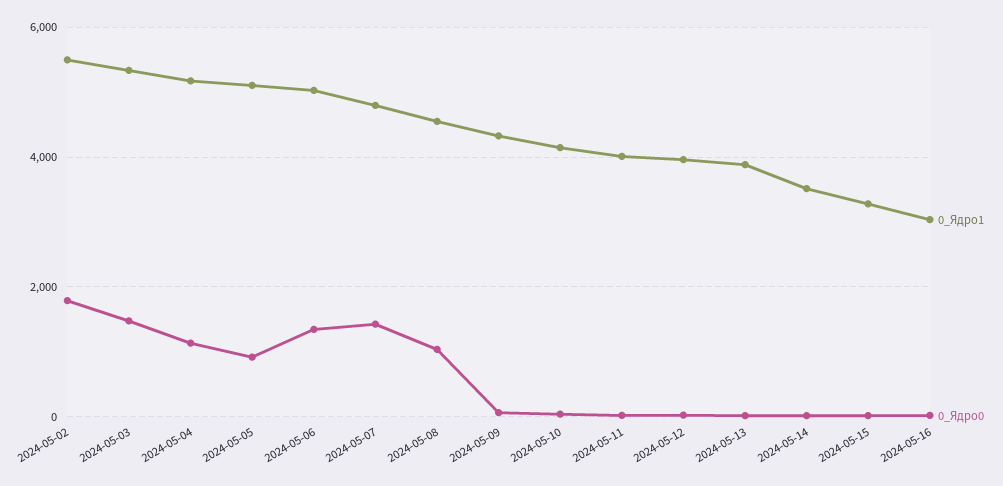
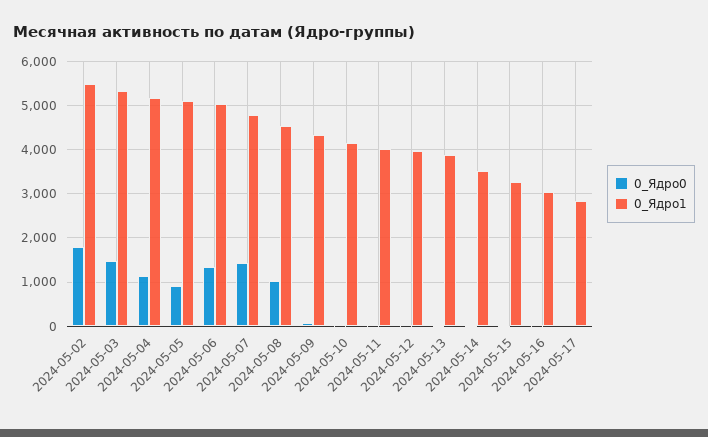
0_Ядро0, 2024-05-17: none -> 0
0_Ядро1, 2024-05-17: none -> 2800

